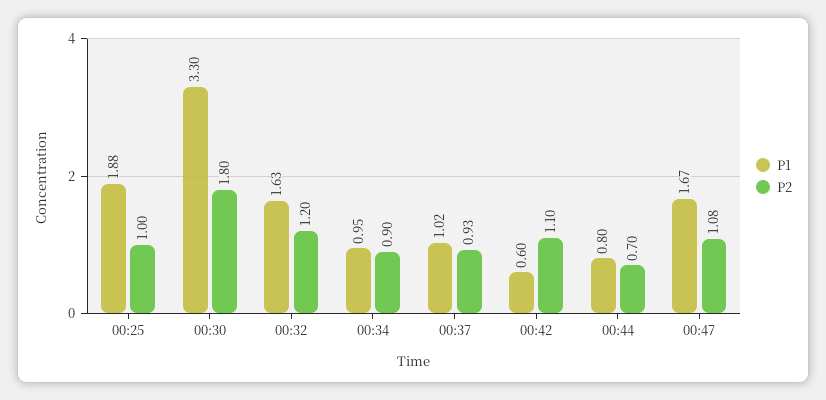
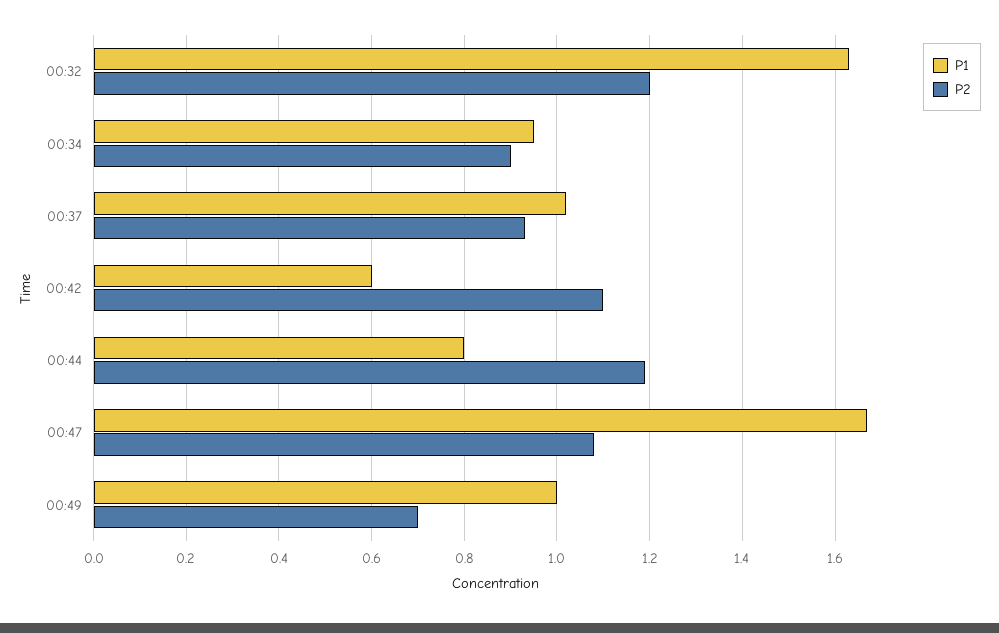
P1, 00:25: 1.88 -> none
P2, 00:25: 1 -> none
P1, 00:30: 3.3 -> none
P2, 00:30: 1.8 -> none
P2, 00:44: 0.7 -> 1.2
P1, 00:49: none -> 1
P2, 00:49: none -> 0.7

